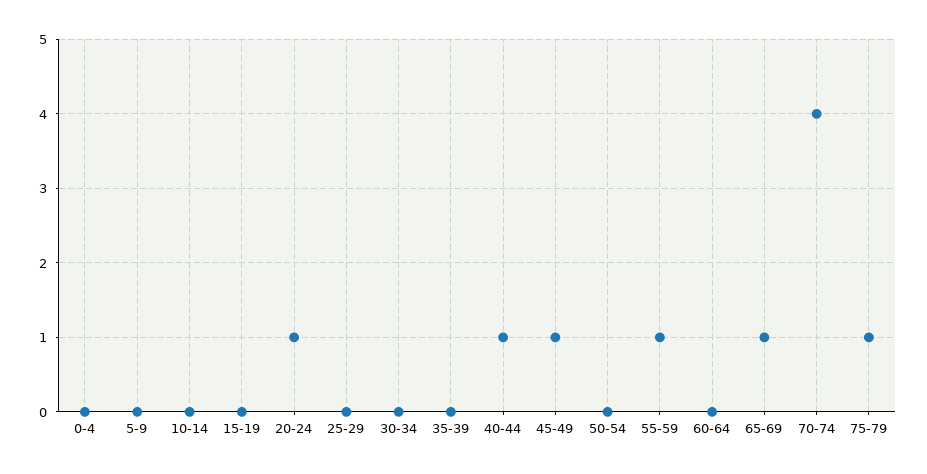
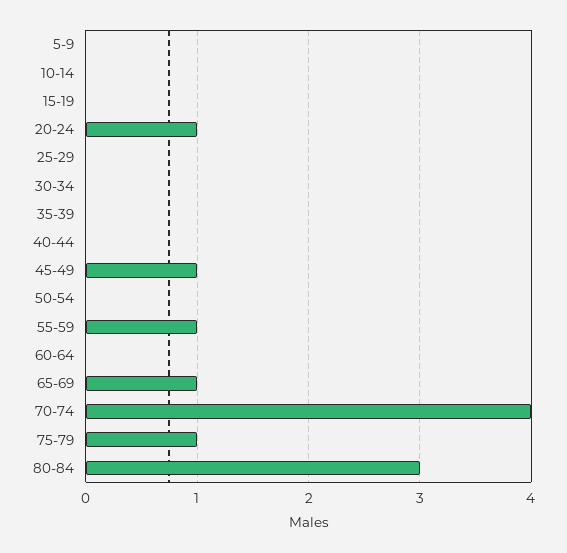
0-4: 0 -> none
40-44: 1 -> 0
80-84: none -> 3

